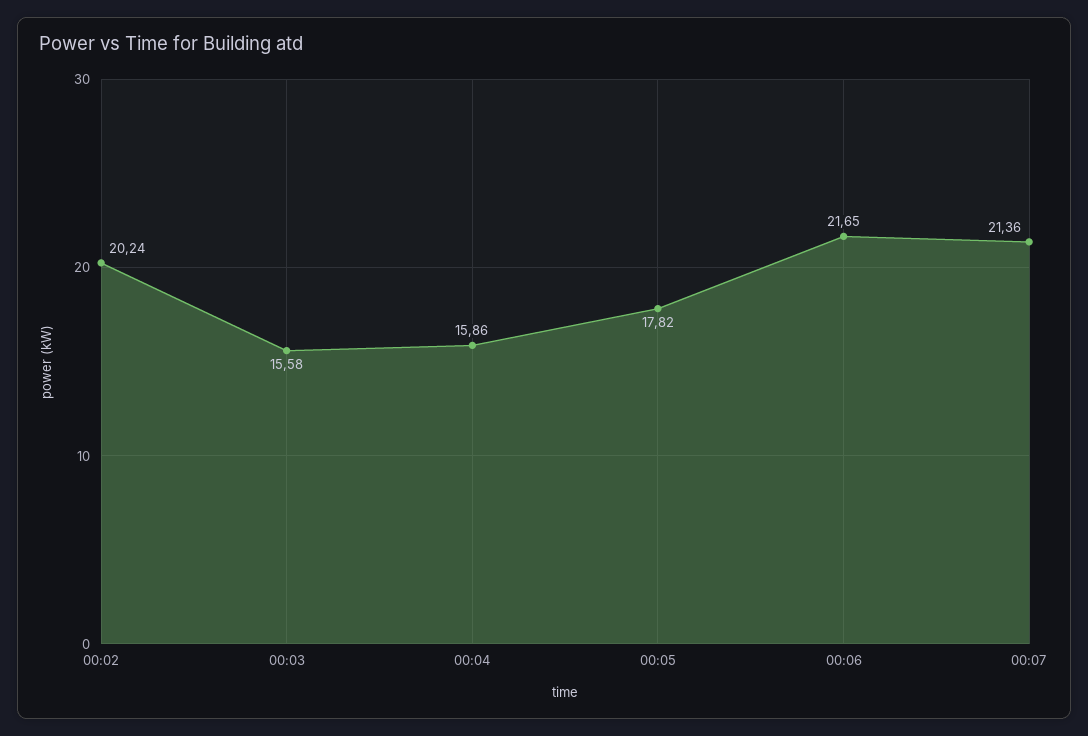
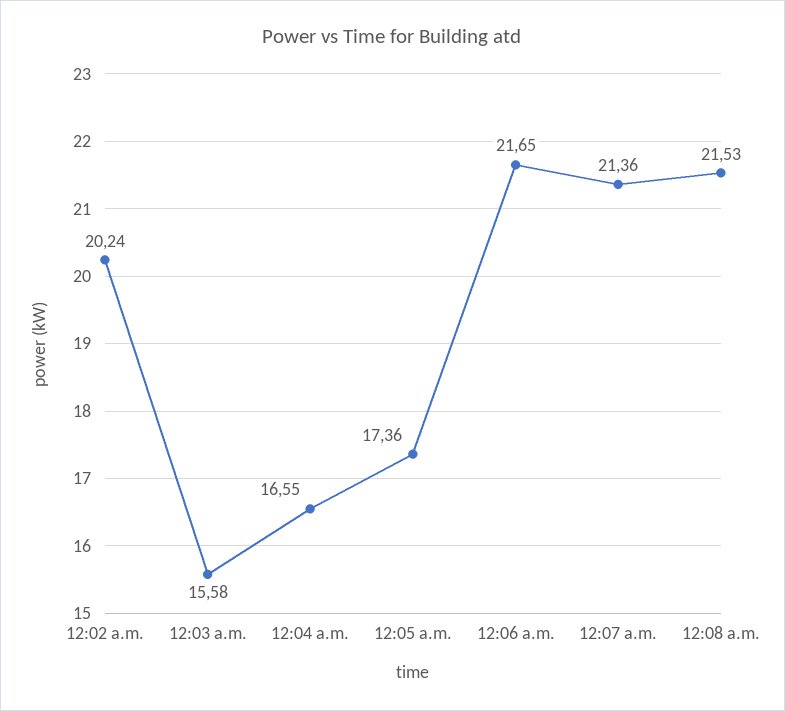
00:04: 15.86 -> 16.55
00:05: 17.82 -> 17.36
12:08 a.m.: none -> 21.53

